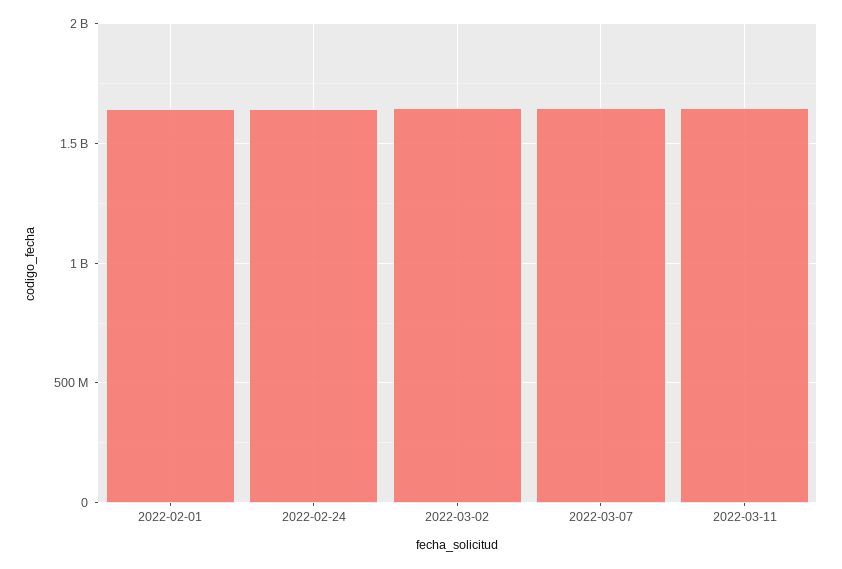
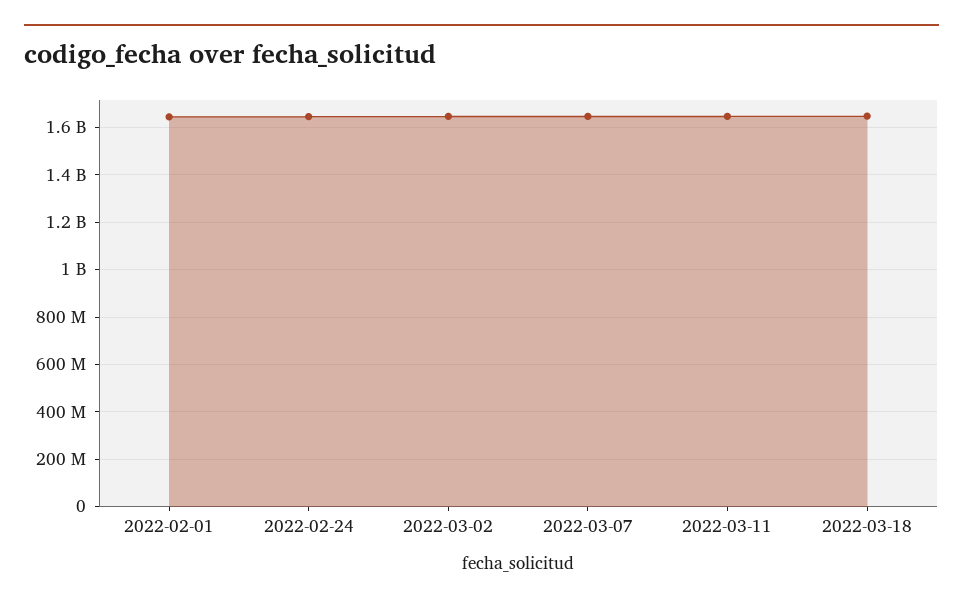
2022-03-18: none -> 1650000000

